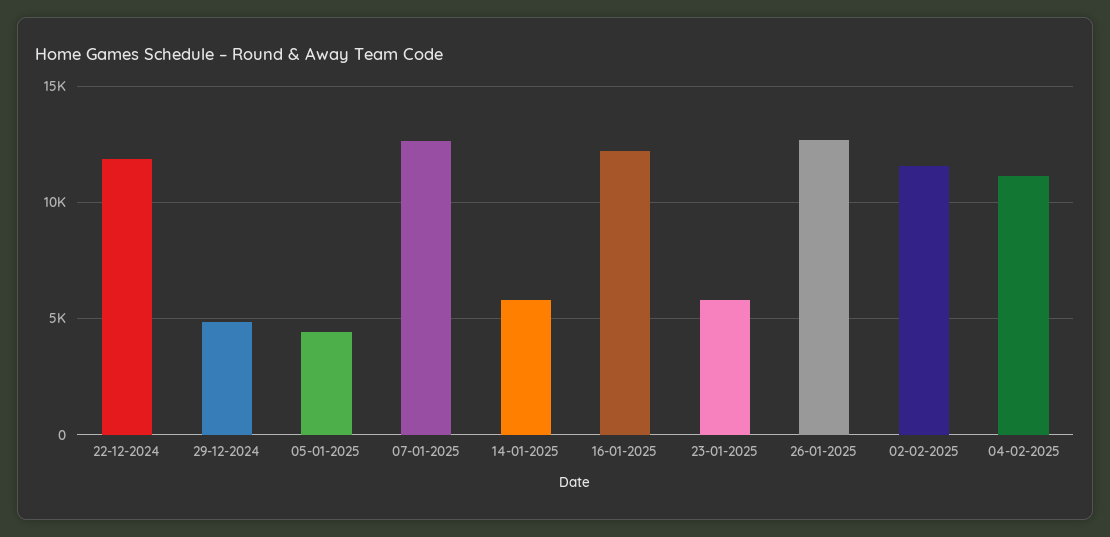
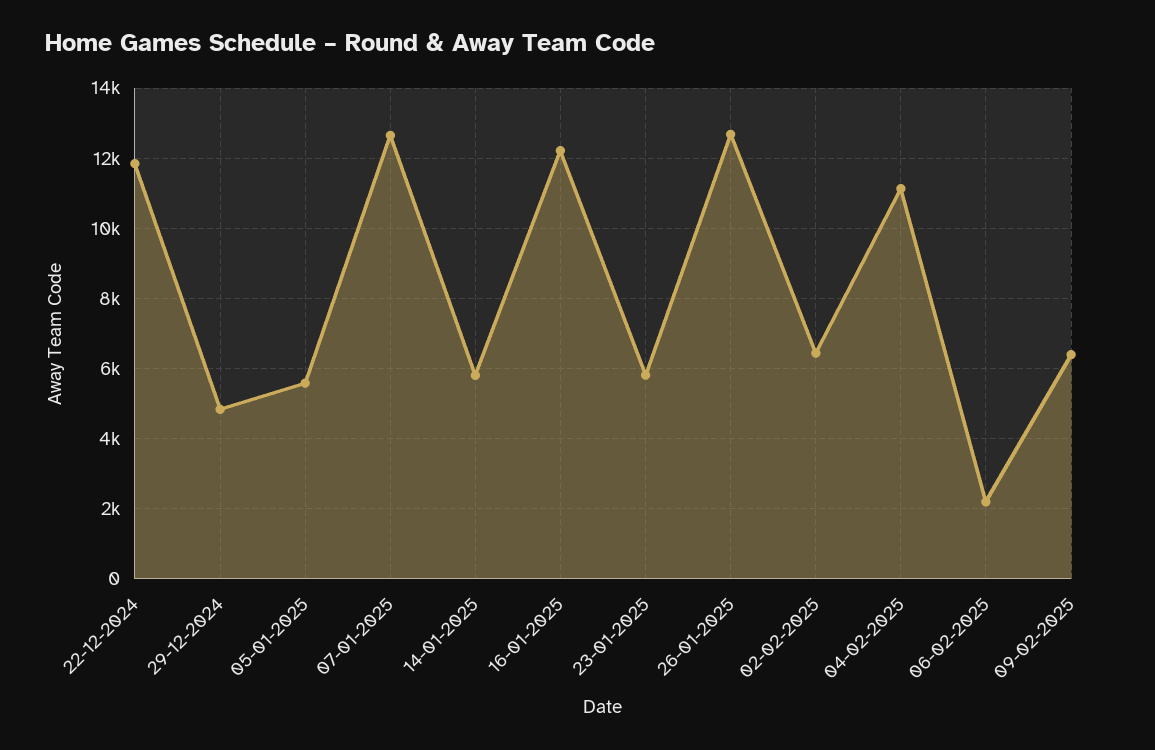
05-01-2025: 4500 -> 5600
02-02-2025: 11500 -> 6400
06-02-2025: none -> 2200
09-02-2025: none -> 6400

